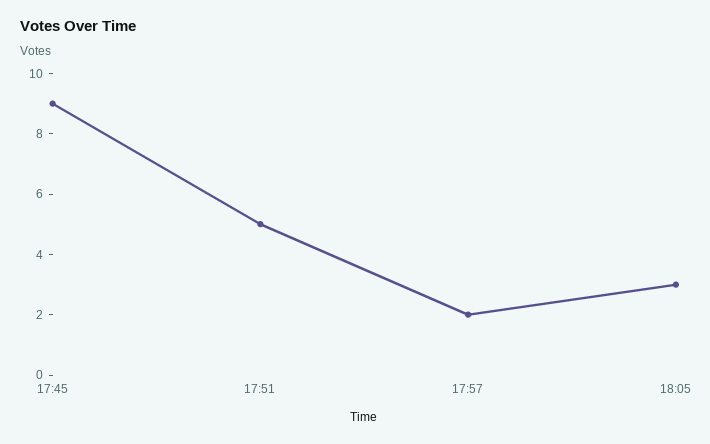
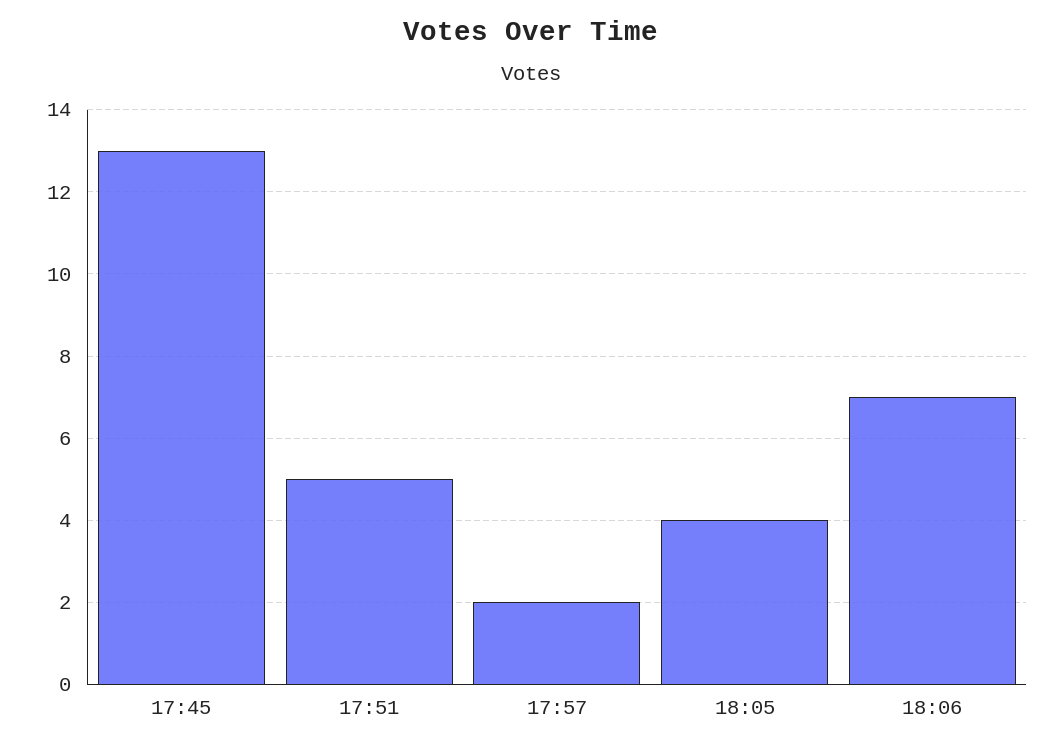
17:45: 9 -> 13
18:05: 3 -> 4
18:06: none -> 7

